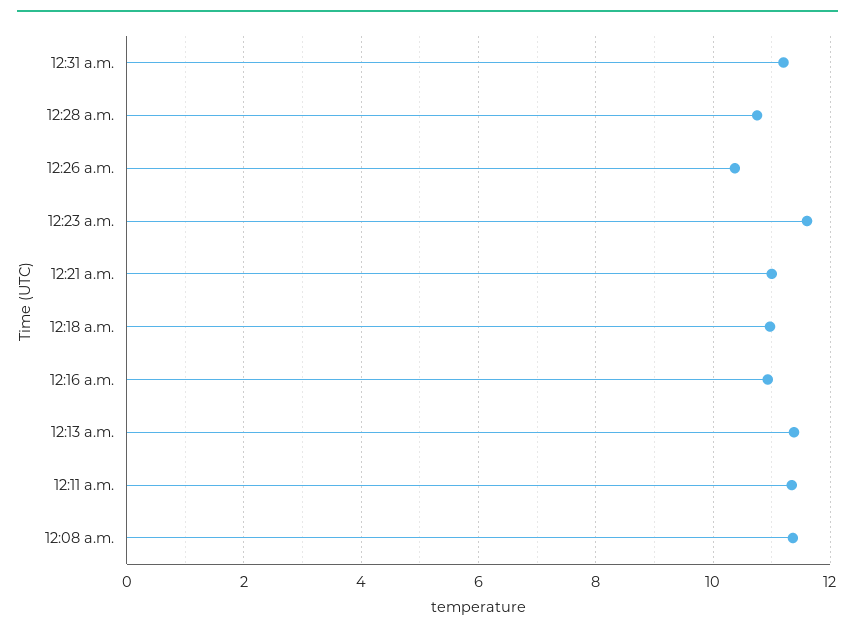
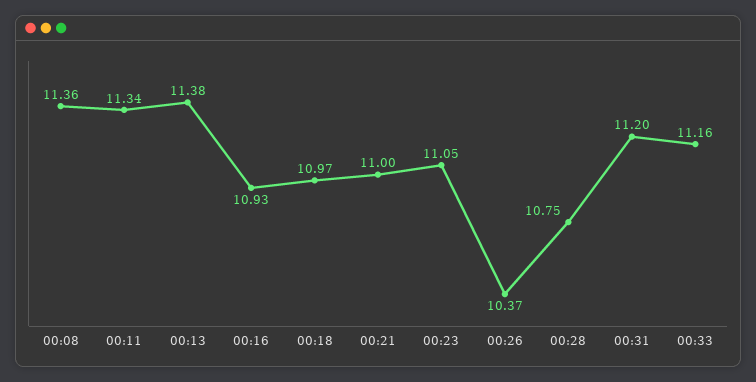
12:23 a.m.: 11.6 -> 11.05
00:33: none -> 11.16

